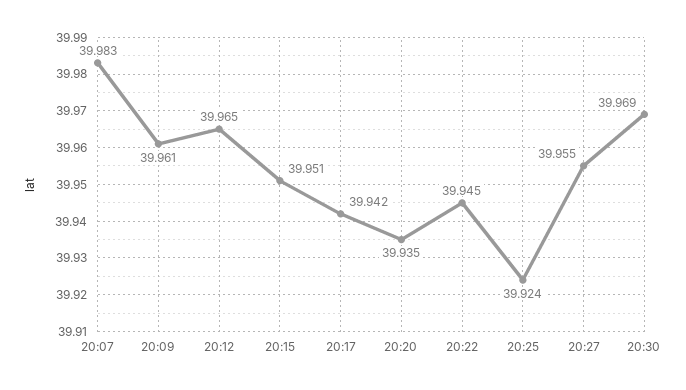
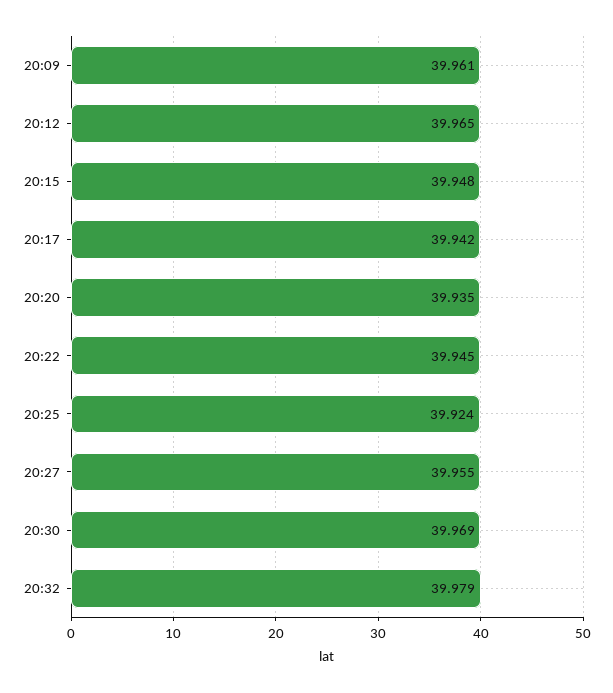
20:07: 39.983 -> none
20:15: 39.951 -> 39.948
20:32: none -> 39.979

